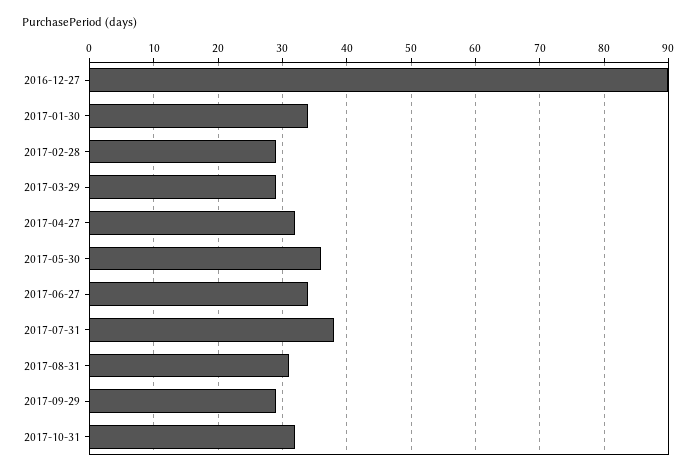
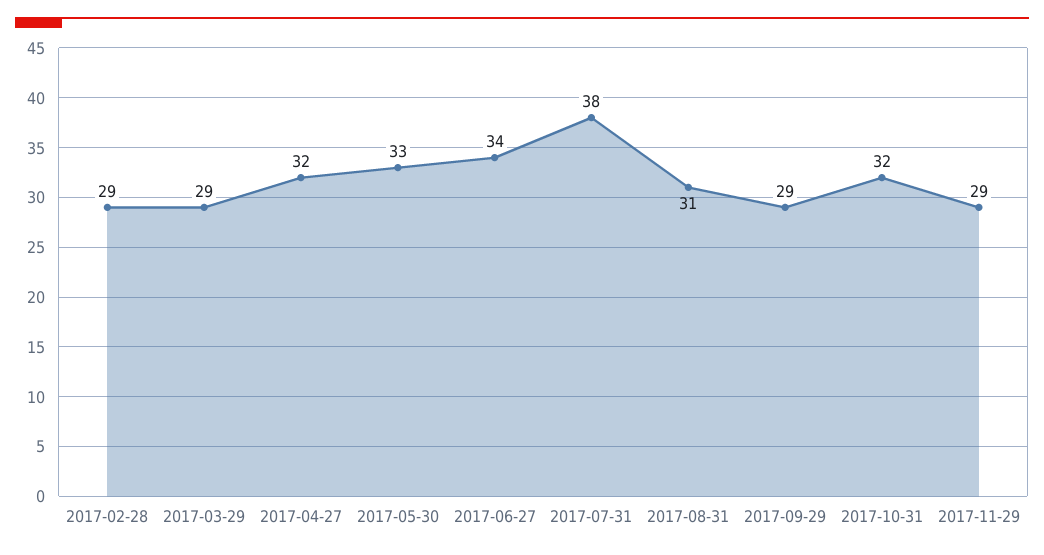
2016-12-27: 90 -> none
2017-01-30: 34 -> none
2017-05-30: 36 -> 33
2017-11-29: none -> 29

